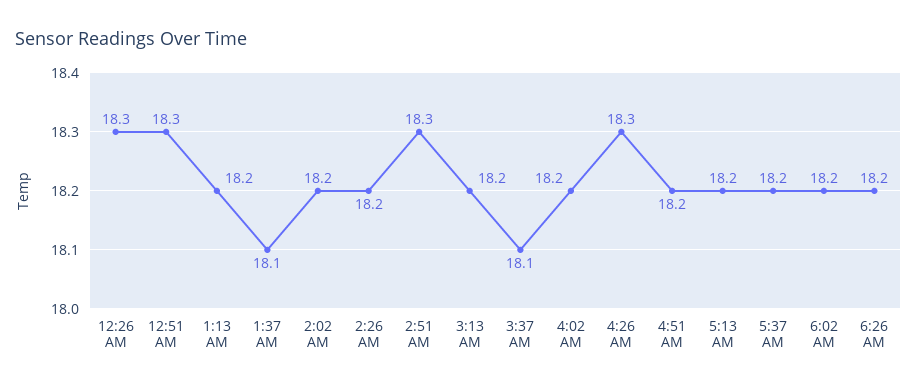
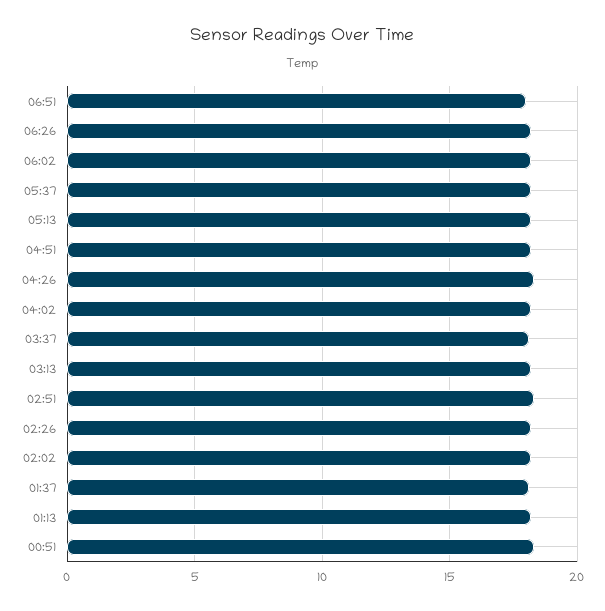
12:26 AM: 18.3 -> none
06:51: none -> 18

